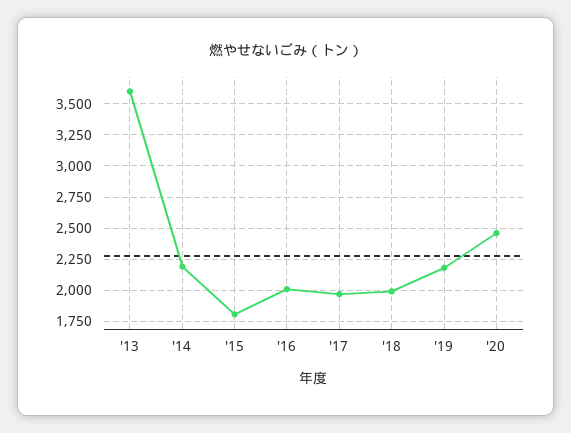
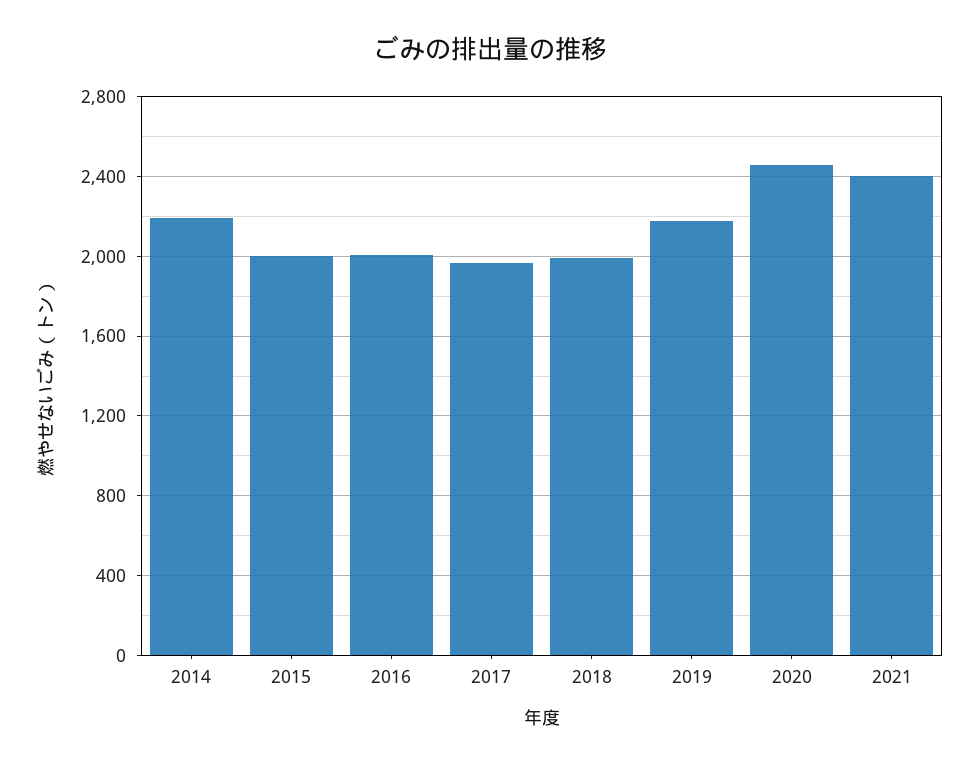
'13: 3600 -> none
'15: 1800 -> 2000
2021: none -> 2400

